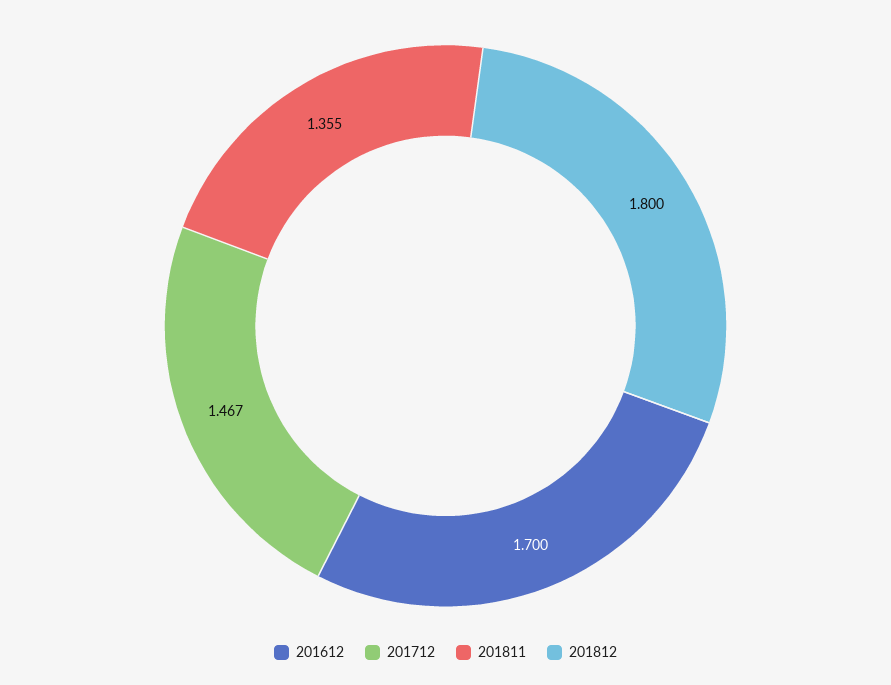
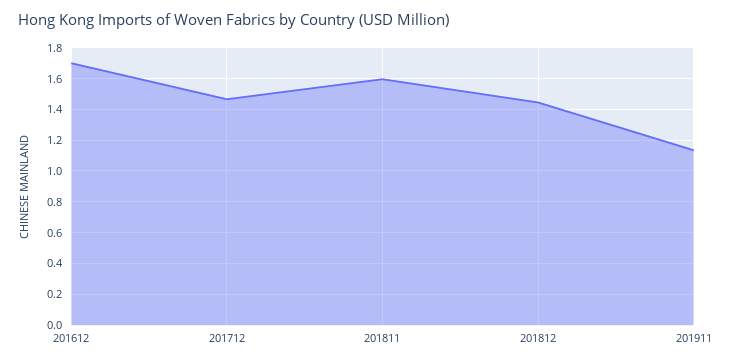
201811: 1.355 -> 1.6
201812: 1.8 -> 1.45
201911: none -> 1.15

